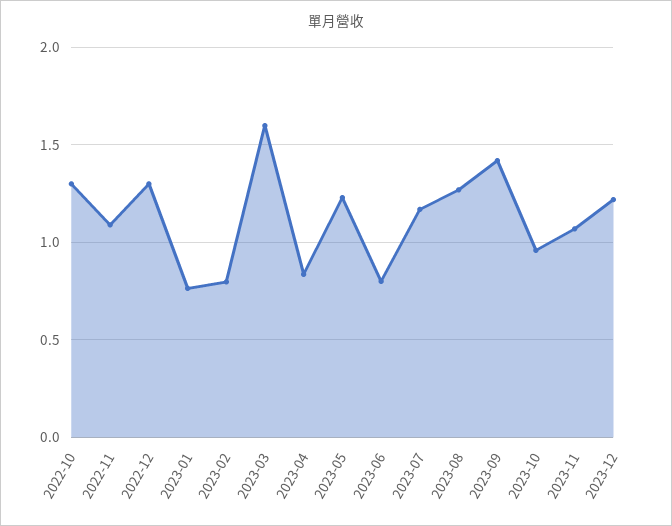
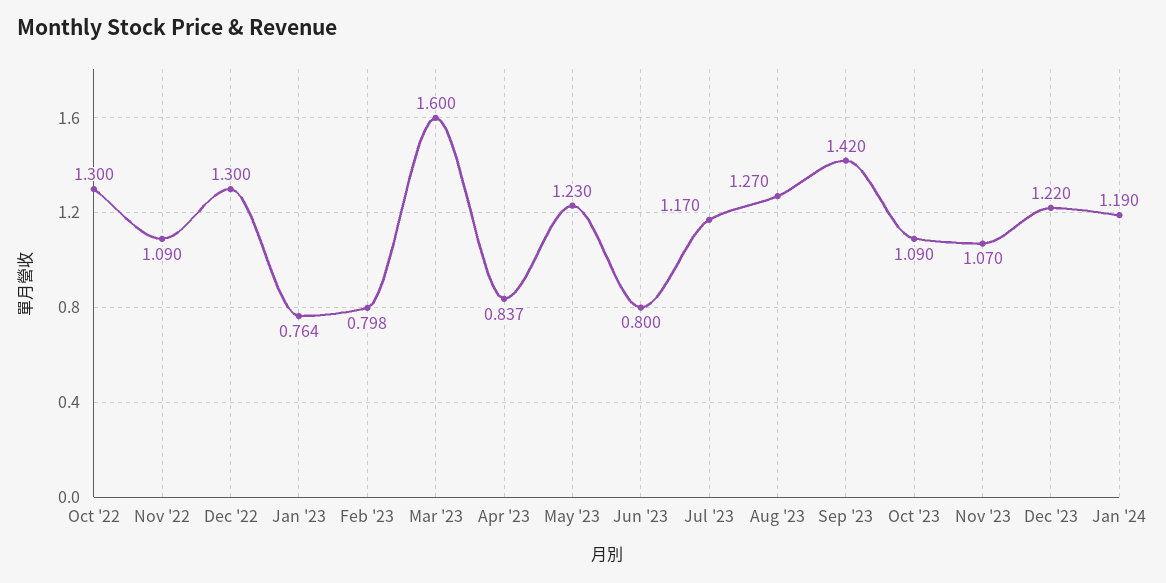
2023-10: 0.95 -> 1.09
Jan '24: none -> 1.19

